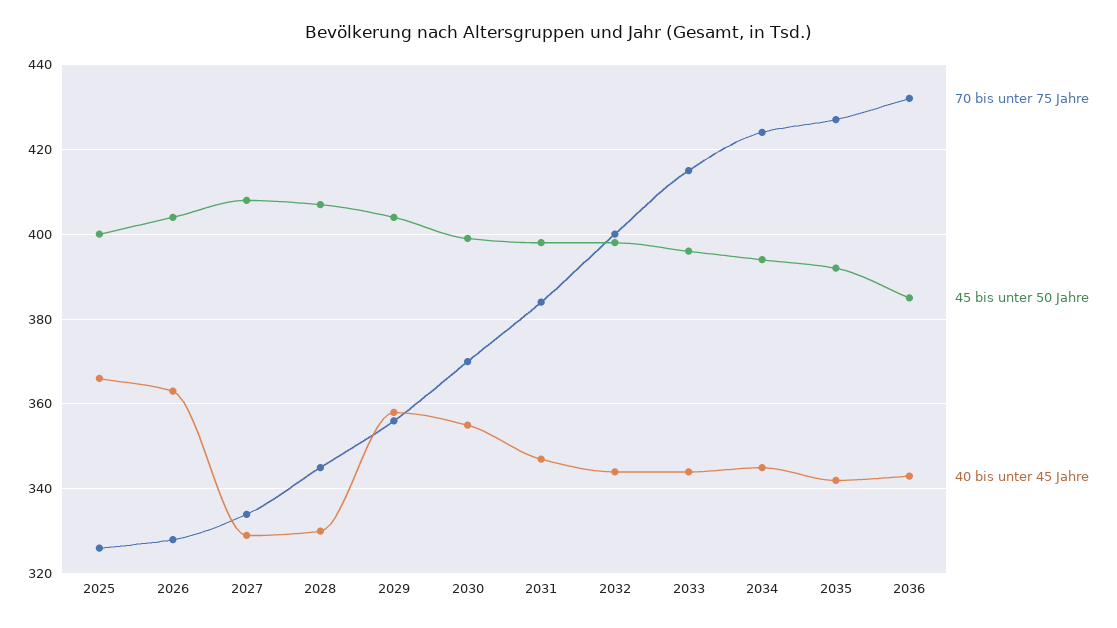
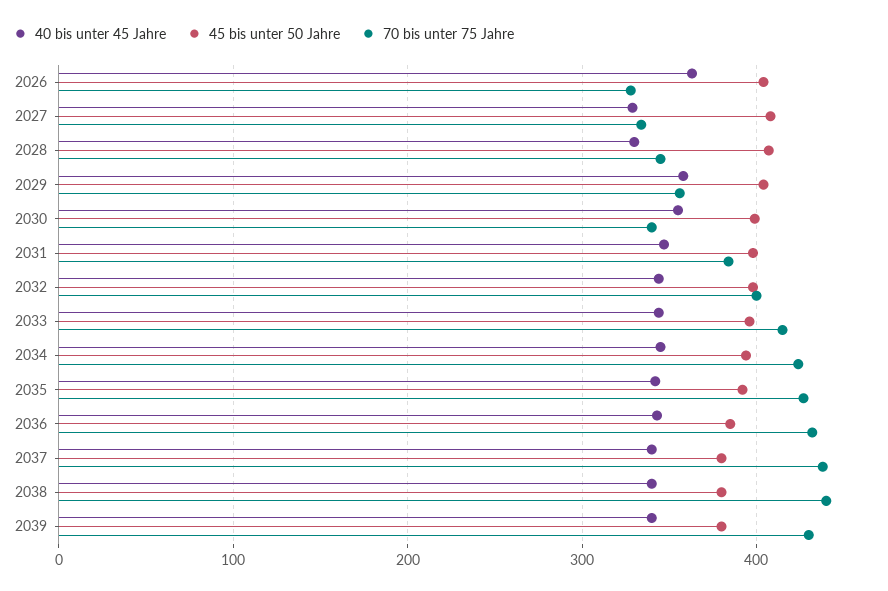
70 bis unter 75 Jahre, 2025: 325 -> none
45 bis unter 50 Jahre, 2025: 400 -> none
40 bis unter 45 Jahre, 2025: 365 -> none
70 bis unter 75 Jahre, 2030: 370 -> 340
40 bis unter 45 Jahre, 2037: none -> 340
45 bis unter 50 Jahre, 2037: none -> 380
70 bis unter 75 Jahre, 2037: none -> 440
40 bis unter 45 Jahre, 2038: none -> 340
45 bis unter 50 Jahre, 2038: none -> 380
70 bis unter 75 Jahre, 2038: none -> 440
40 bis unter 45 Jahre, 2039: none -> 340
45 bis unter 50 Jahre, 2039: none -> 380
70 bis unter 75 Jahre, 2039: none -> 430

